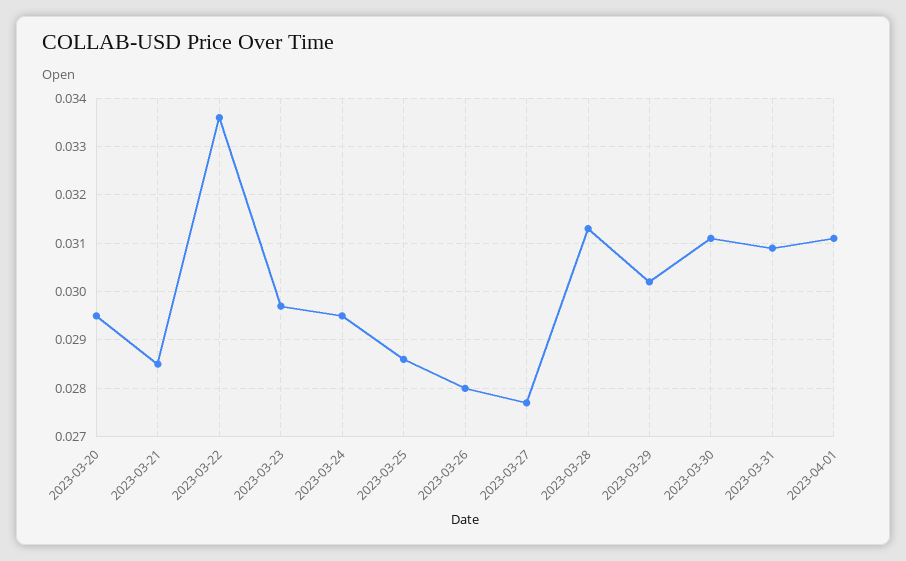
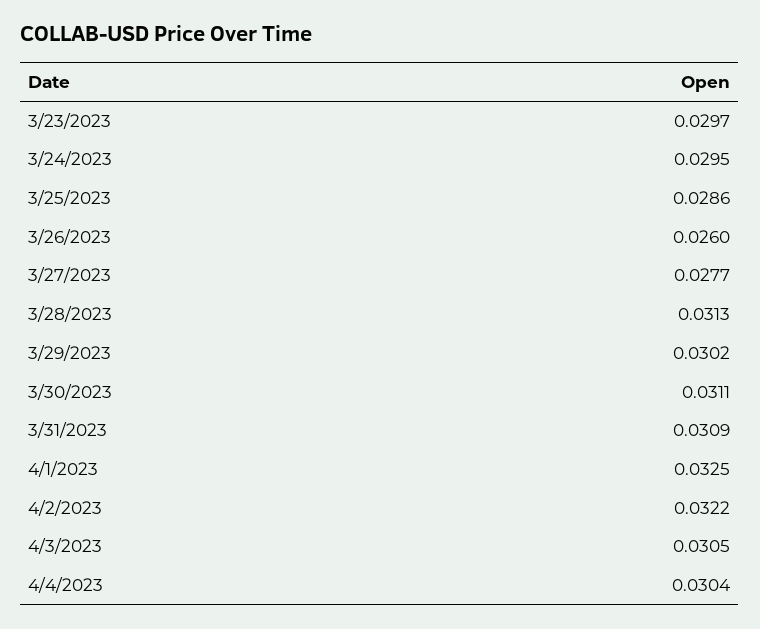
2023-03-20: 0.0295 -> none
2023-03-21: 0.0285 -> none
2023-03-22: 0.0335 -> none
2023-03-26: 0.028 -> 0.026
2023-04-01: 0.031 -> 0.0325
4/2/2023: none -> 0.0322
4/3/2023: none -> 0.0305
4/4/2023: none -> 0.0304

